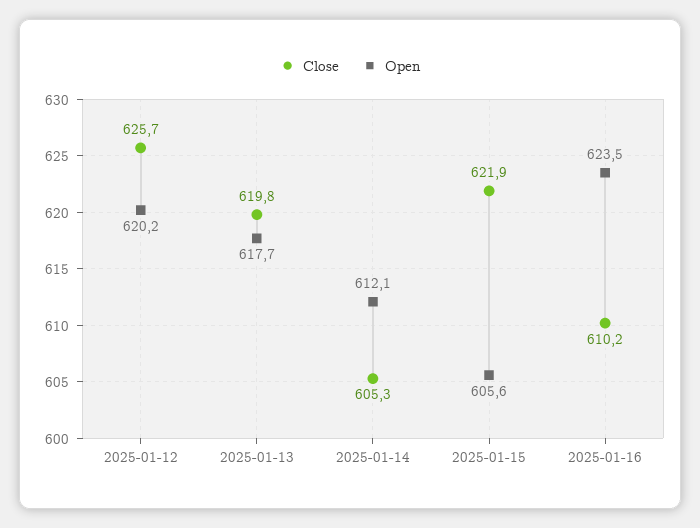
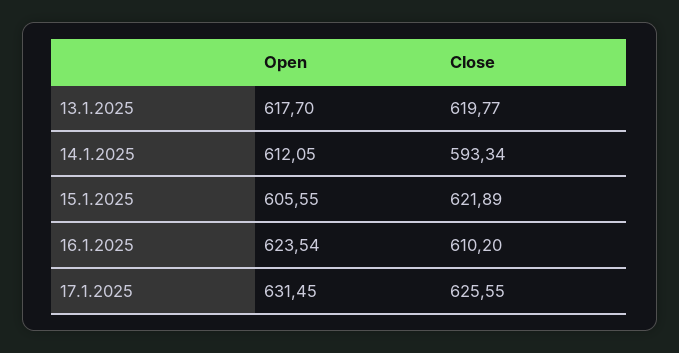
Close, 2025-01-12: 625.7 -> none
Open, 2025-01-12: 620.2 -> none
Close, 2025-01-14: 605.3 -> 593.34
Open, 17.1.2025: none -> 631.45
Close, 17.1.2025: none -> 625.55

